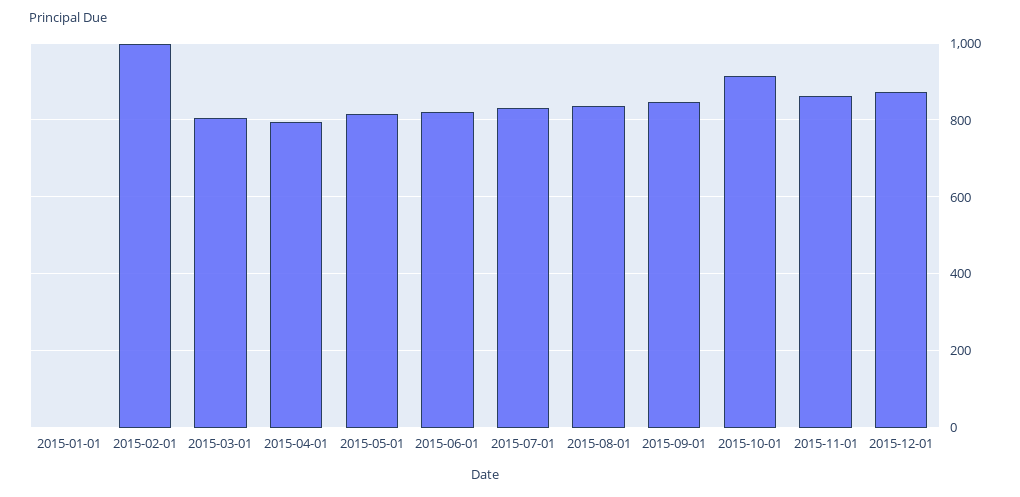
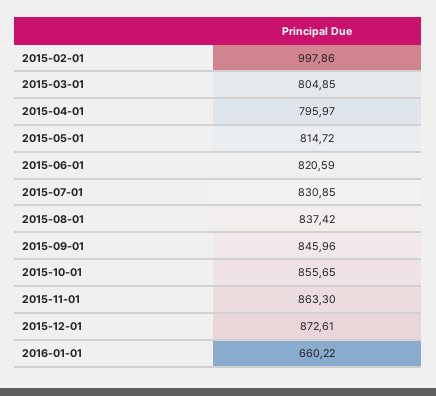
2015-01-01: 0 -> none
2015-10-01: 920 -> 855.65
2016-01-01: none -> 660.22

